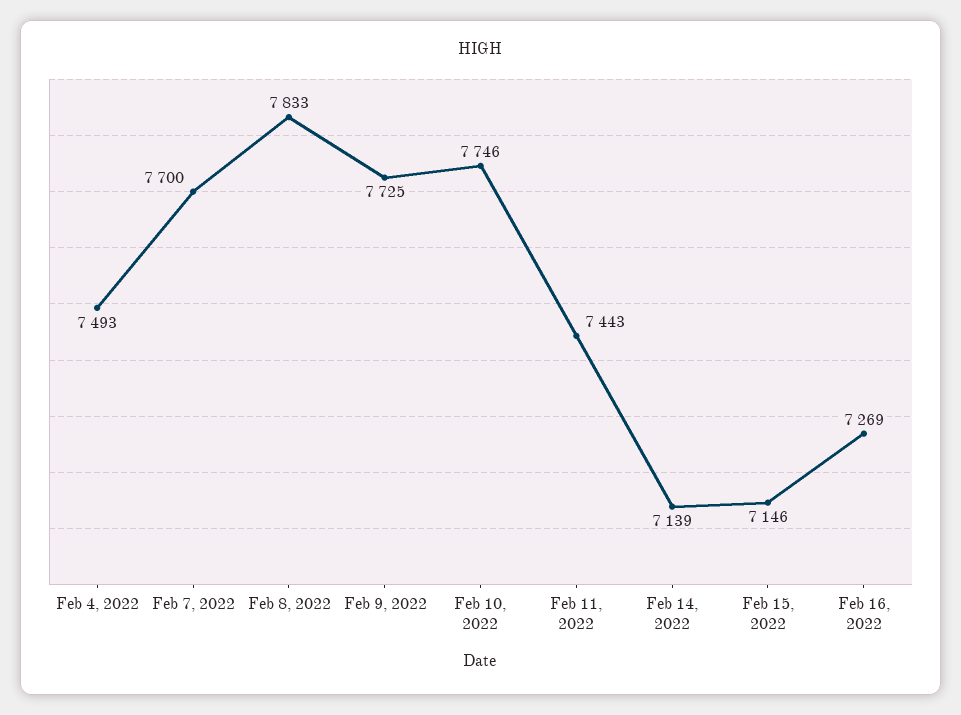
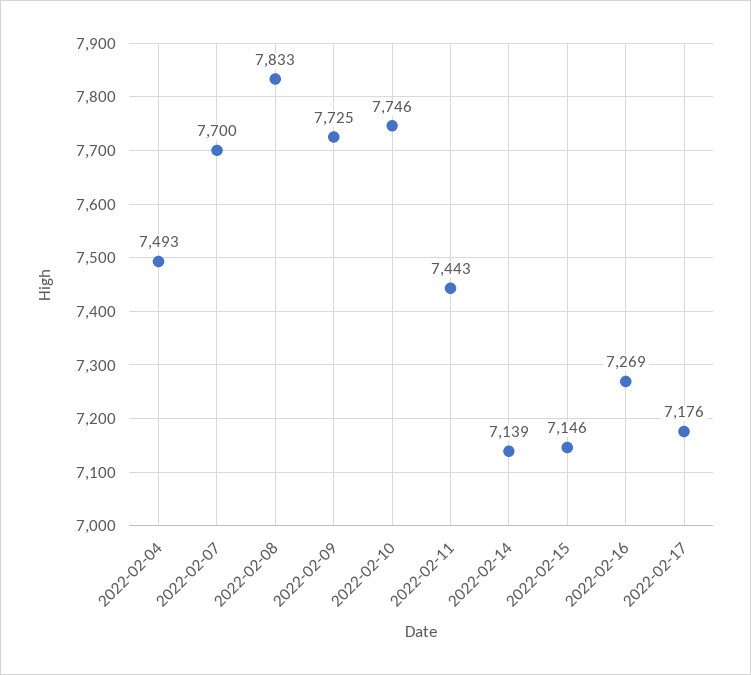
2022-02-17: none -> 7176

